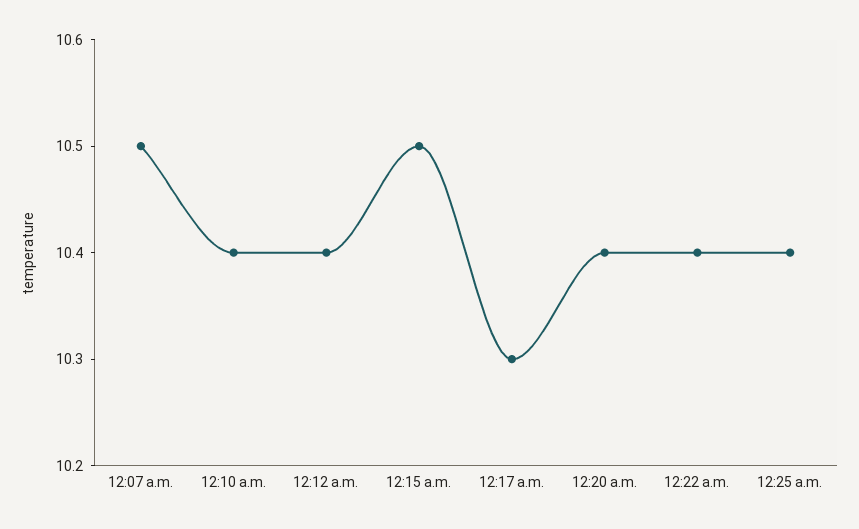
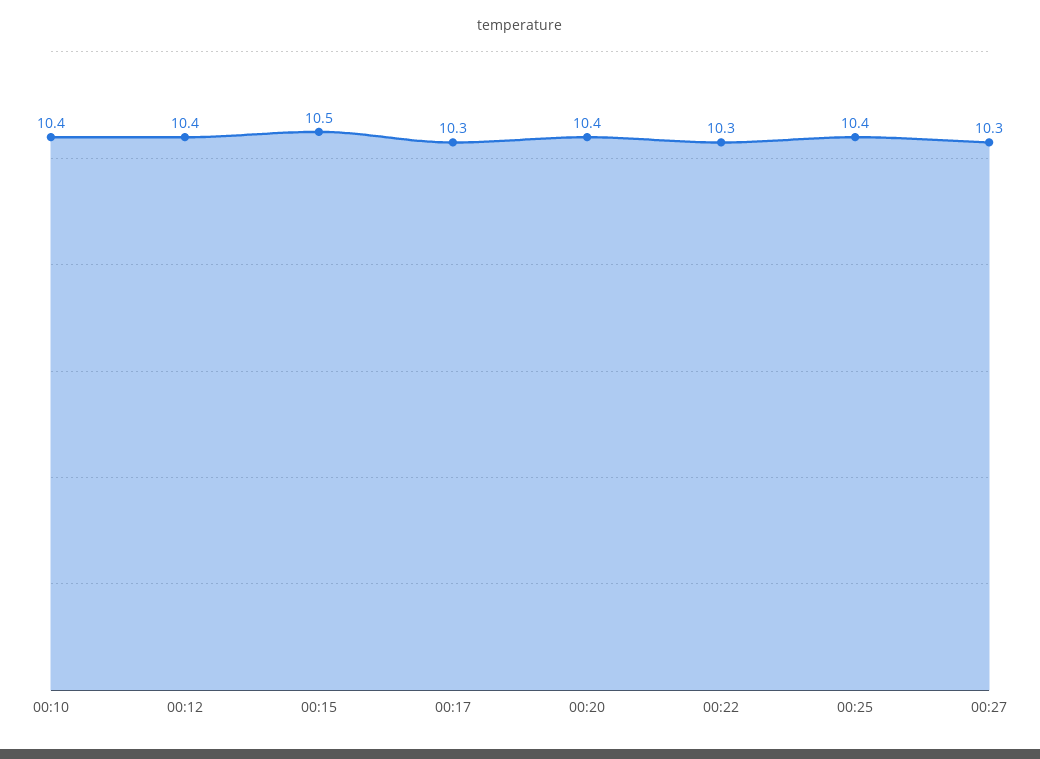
12:07 a.m.: 10.5 -> none
12:22 a.m.: 10.4 -> 10.3
00:27: none -> 10.3

